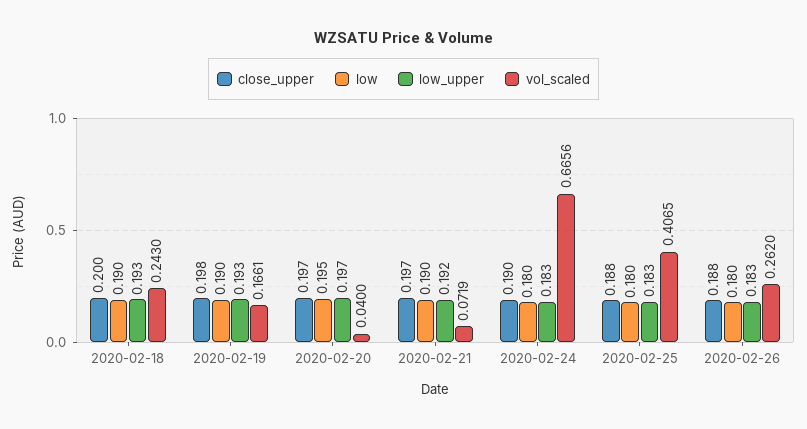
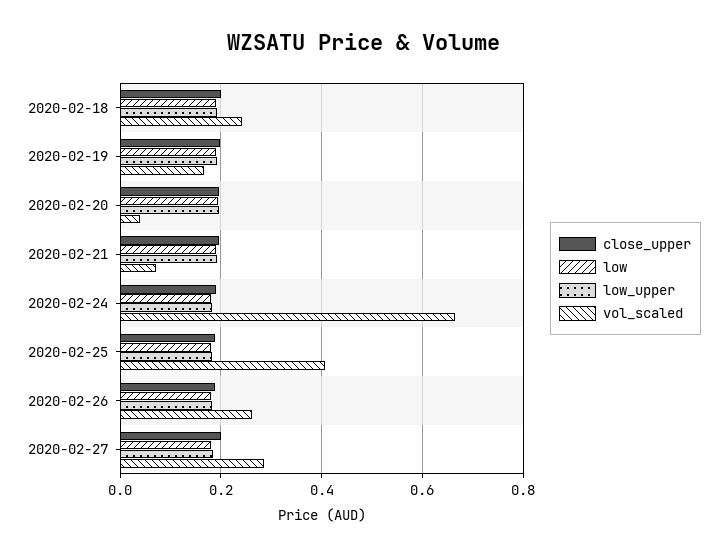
close_upper, 2020-02-27: none -> 0.2
low, 2020-02-27: none -> 0.18
low_upper, 2020-02-27: none -> 0.18
vol_scaled, 2020-02-27: none -> 0.28

